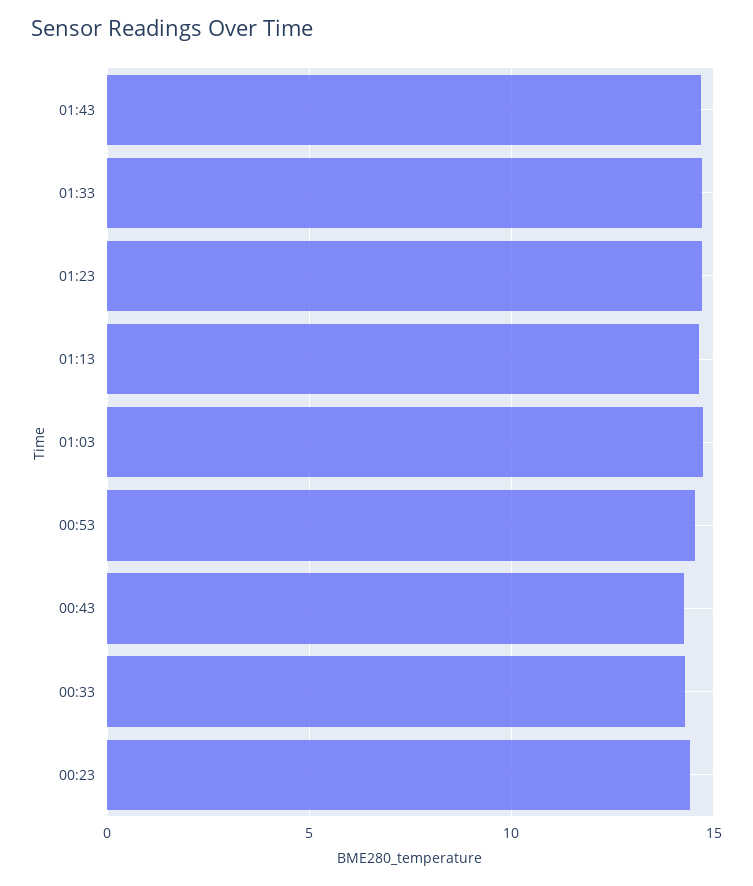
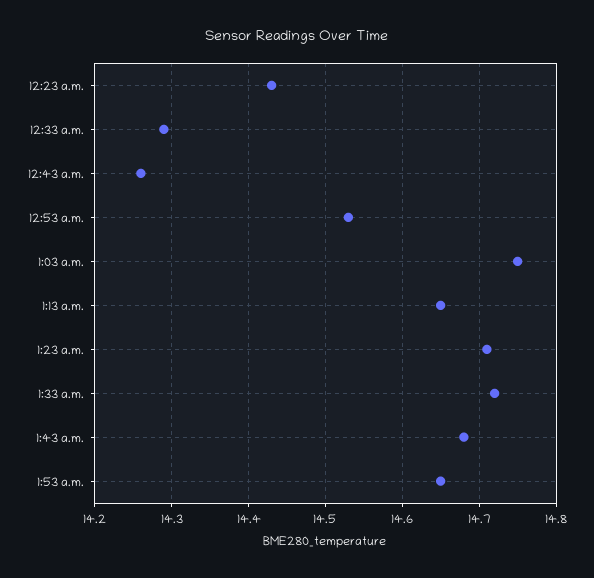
1:53 a.m.: none -> 14.65

